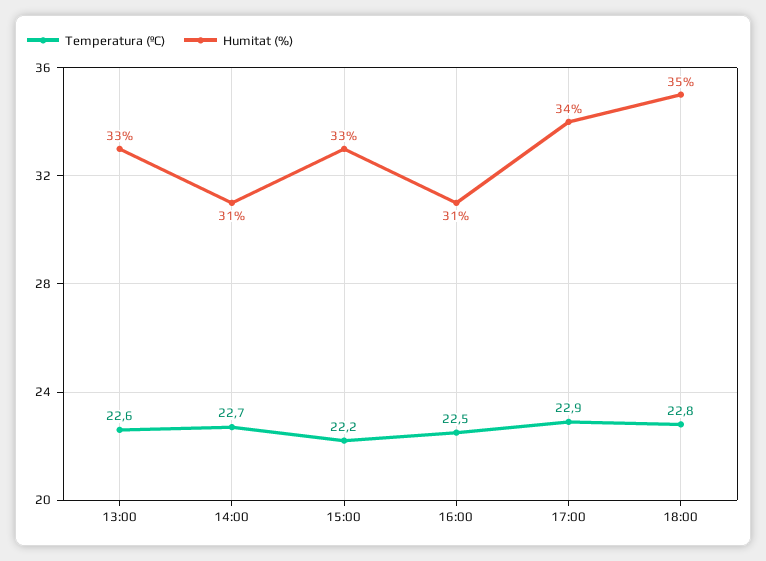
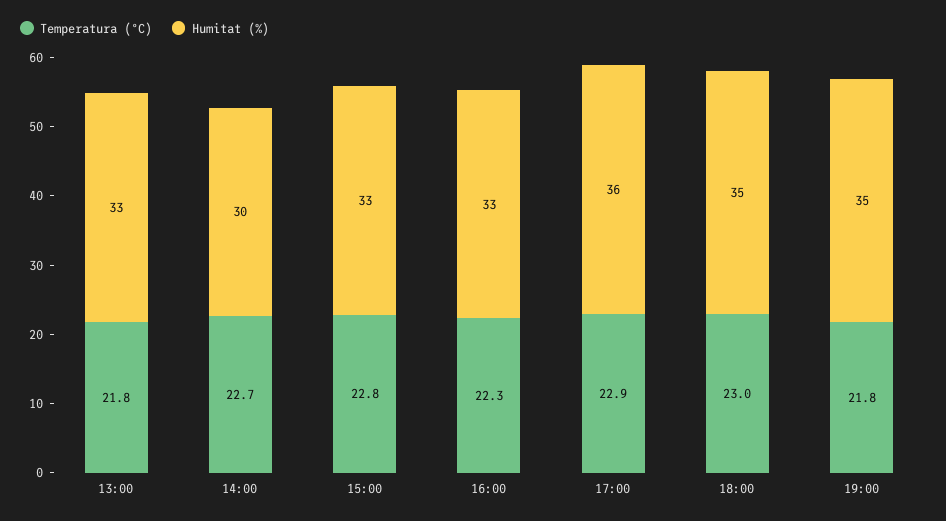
Temperatura (ºC), 13:00: 22.6 -> 21.8
Humitat (%), 14:00: 31 -> 30
Temperatura (ºC), 15:00: 22.2 -> 22.8
Temperatura (ºC), 16:00: 22.5 -> 22.3
Humitat (%), 16:00: 31 -> 33
Humitat (%), 17:00: 34 -> 36
Temperatura (ºC), 18:00: 22.8 -> 23
Temperatura (ºC), 19:00: none -> 21.8
Humitat (%), 19:00: none -> 35

